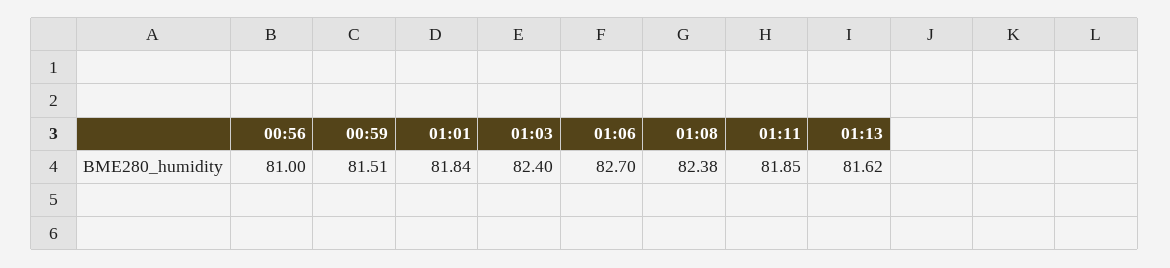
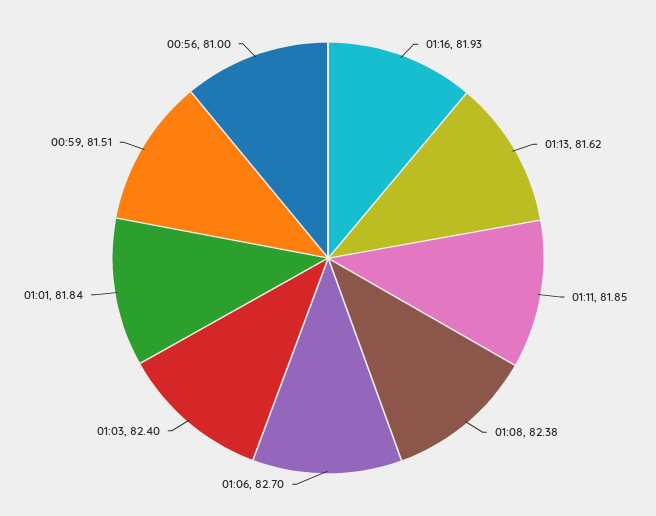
01:16: none -> 81.93

